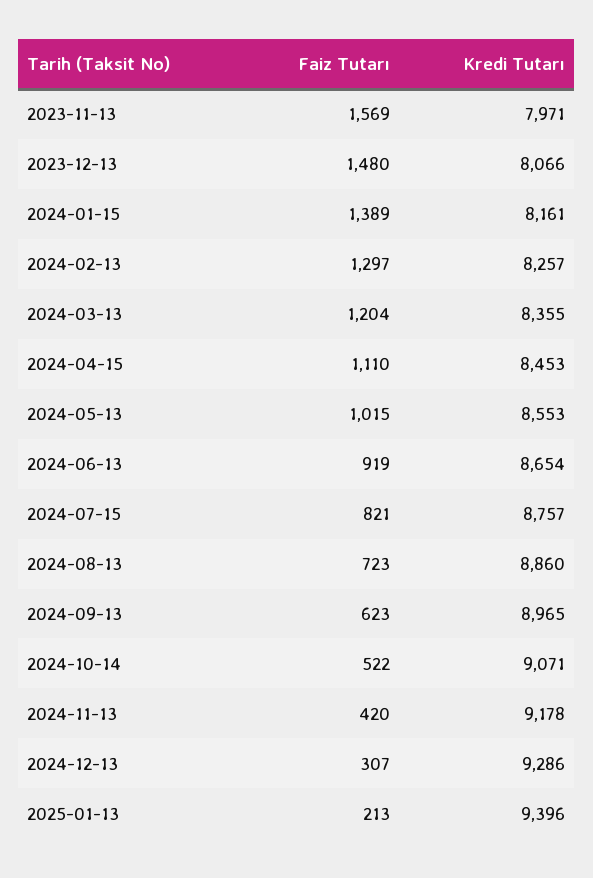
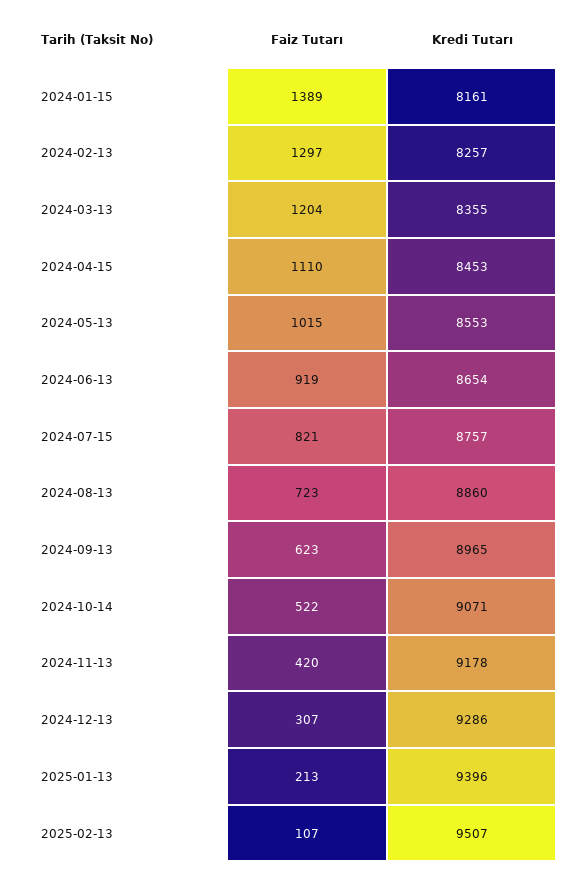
Faiz Tutarı, 2023-11-13: 1569 -> none
Kredi Tutarı, 2023-11-13: 7971 -> none
Faiz Tutarı, 2023-12-13: 1480 -> none
Kredi Tutarı, 2023-12-13: 8066 -> none
Faiz Tutarı, 2025-02-13: none -> 107
Kredi Tutarı, 2025-02-13: none -> 9507

